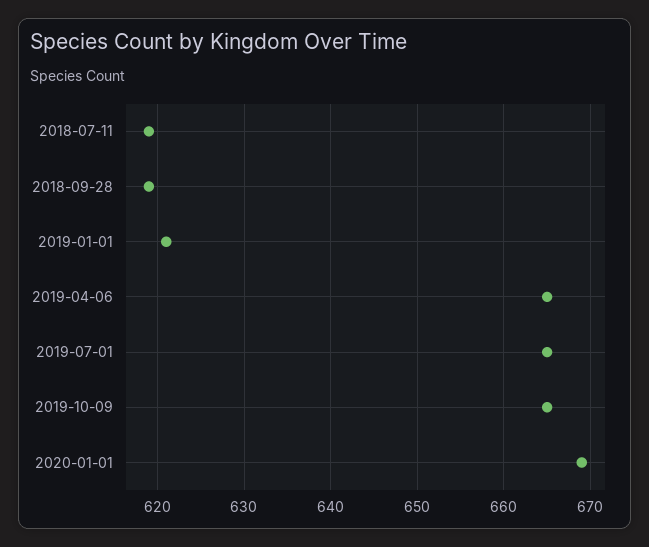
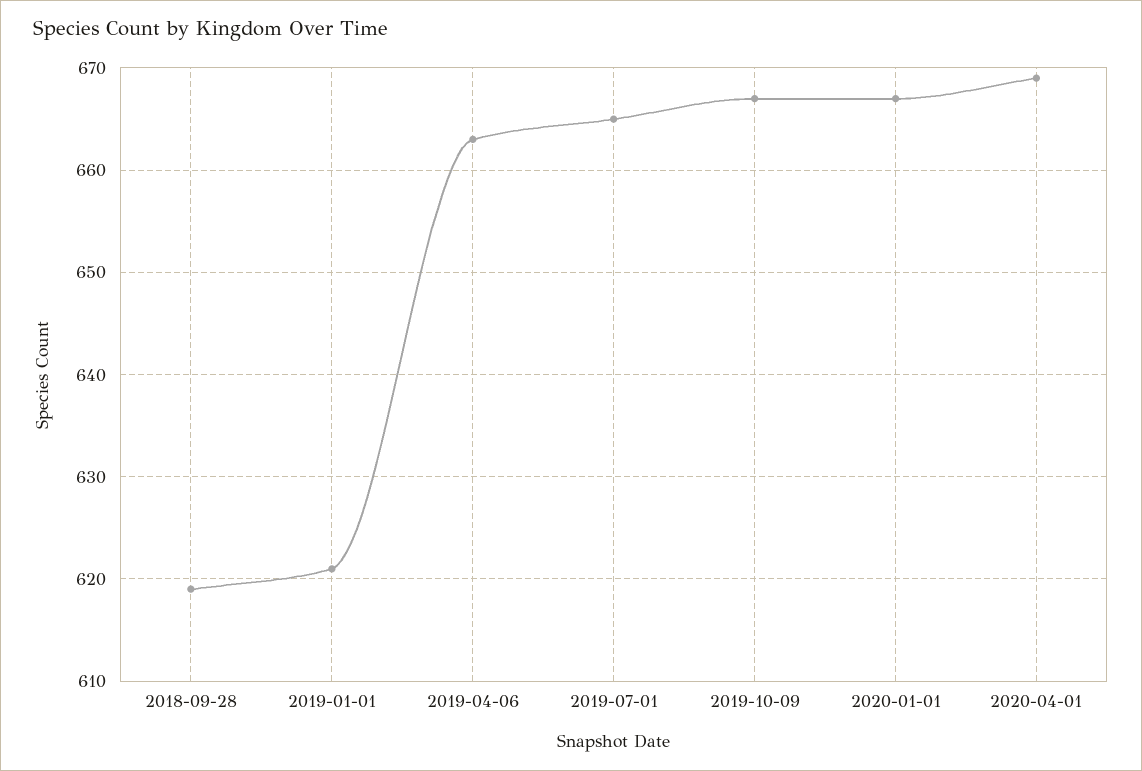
2018-07-11: 619 -> none
2019-04-06: 665 -> 663
2019-10-09: 665 -> 667
2020-01-01: 669 -> 667
2020-04-01: none -> 669

